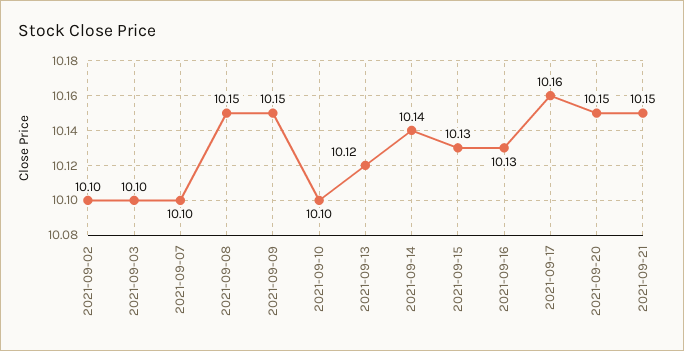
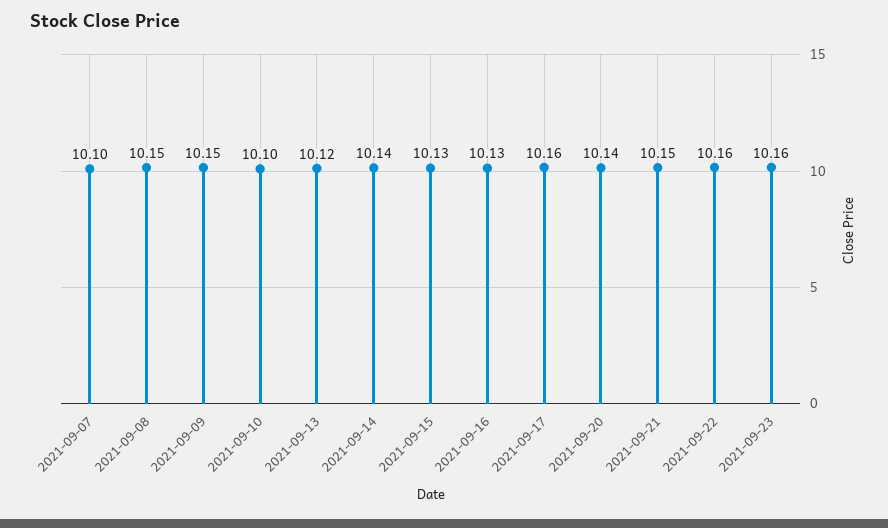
2021-09-02: 10.1 -> none
2021-09-03: 10.1 -> none
2021-09-20: 10.15 -> 10.14
2021-09-22: none -> 10.16
2021-09-23: none -> 10.16

